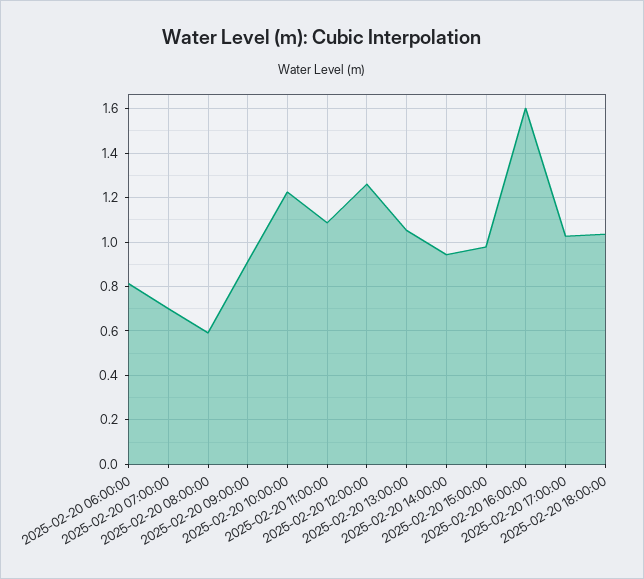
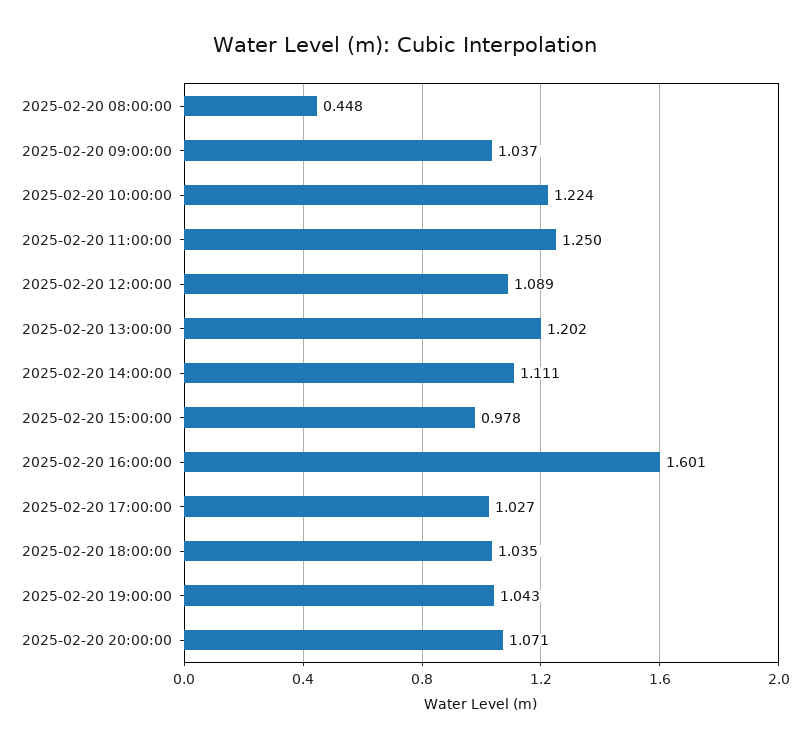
2025-02-20 06:00:00: 0.8 -> none
2025-02-20 07:00:00: 0.7 -> none
2025-02-20 08:00:00: 0.6 -> 0.448
2025-02-20 09:00:00: 0.9 -> 1.037
2025-02-20 11:00:00: 1.1 -> 1.25
2025-02-20 12:00:00: 1.25 -> 1.089
2025-02-20 13:00:00: 1.05 -> 1.202
2025-02-20 14:00:00: 0.95 -> 1.111
2025-02-20 19:00:00: none -> 1.043
2025-02-20 20:00:00: none -> 1.071

